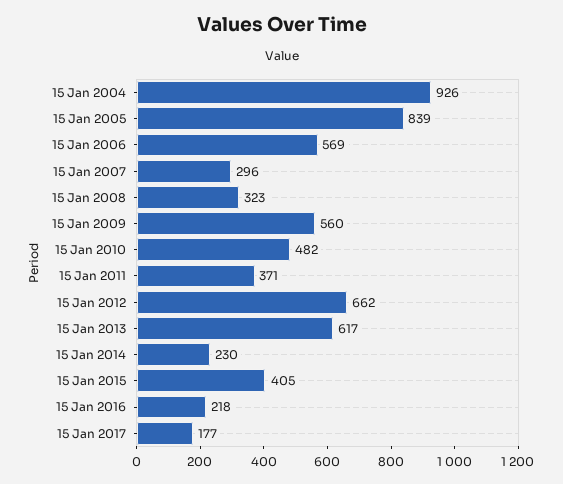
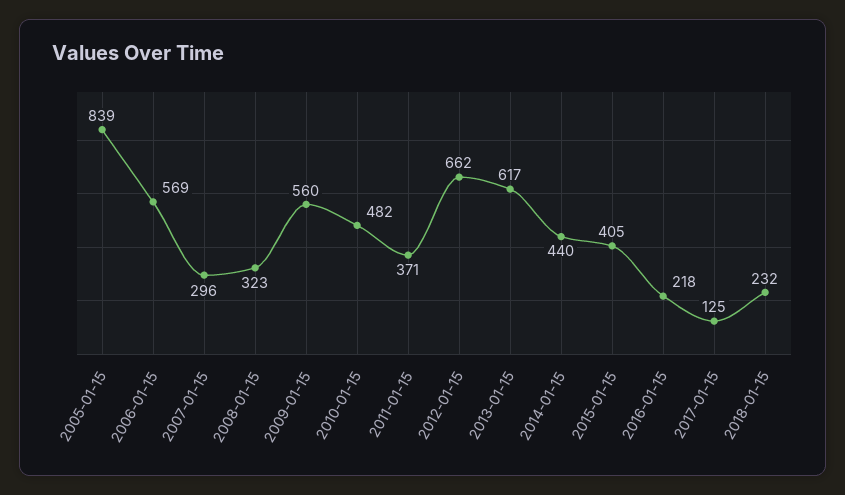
15 Jan 2004: 926 -> none
15 Jan 2014: 230 -> 440
15 Jan 2017: 177 -> 125
2018-01-15: none -> 232

